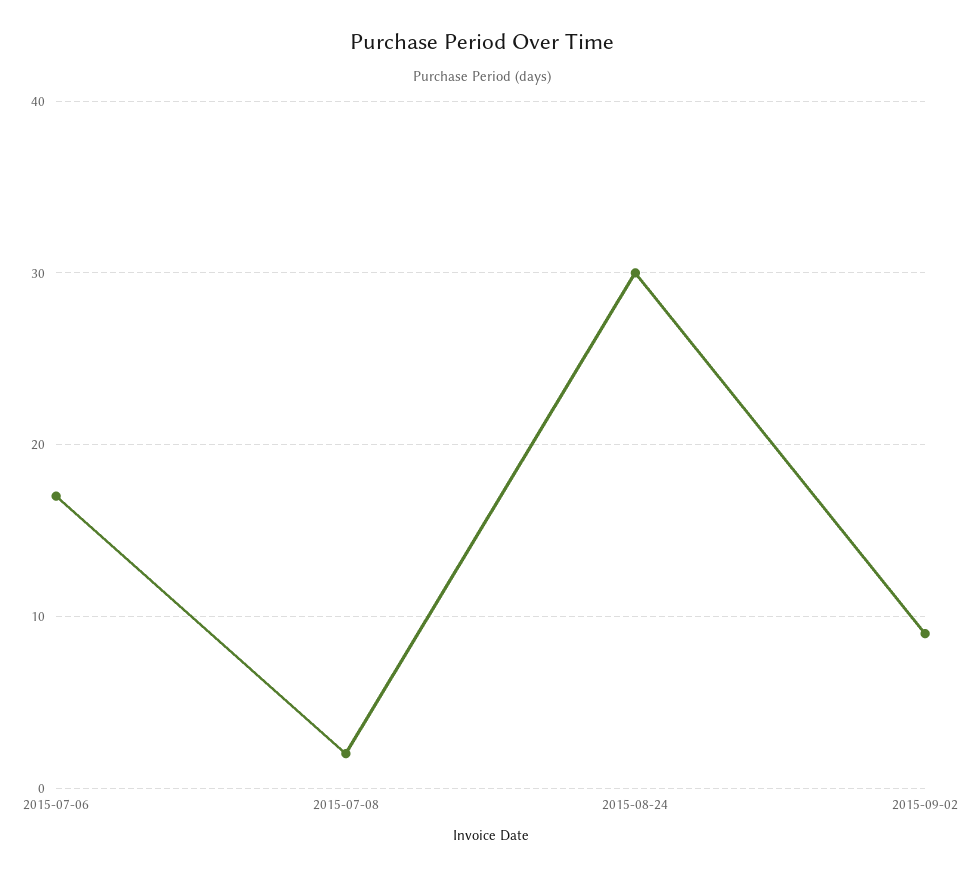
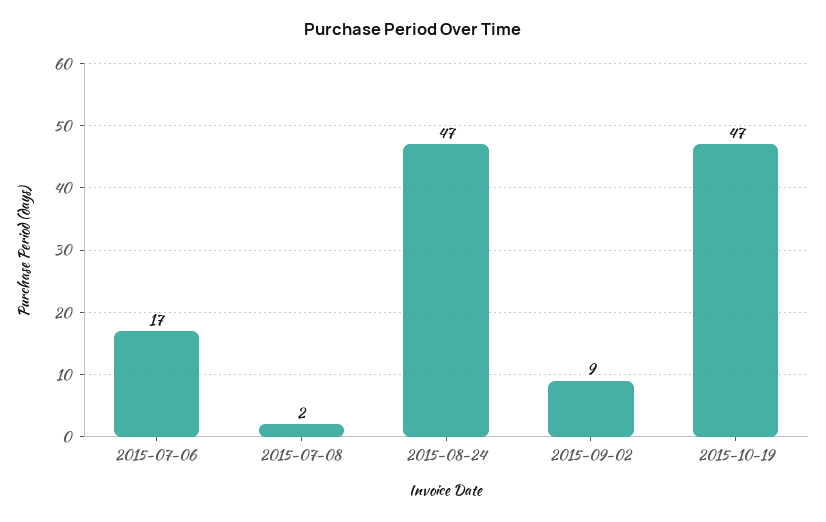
2015-08-24: 30 -> 47
2015-10-19: none -> 47

